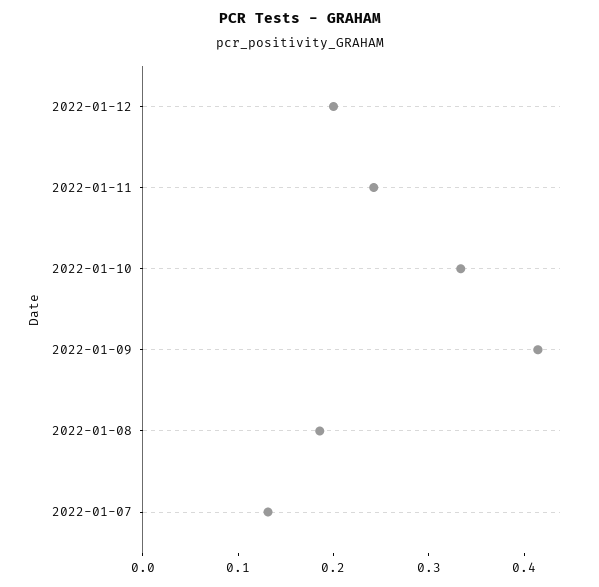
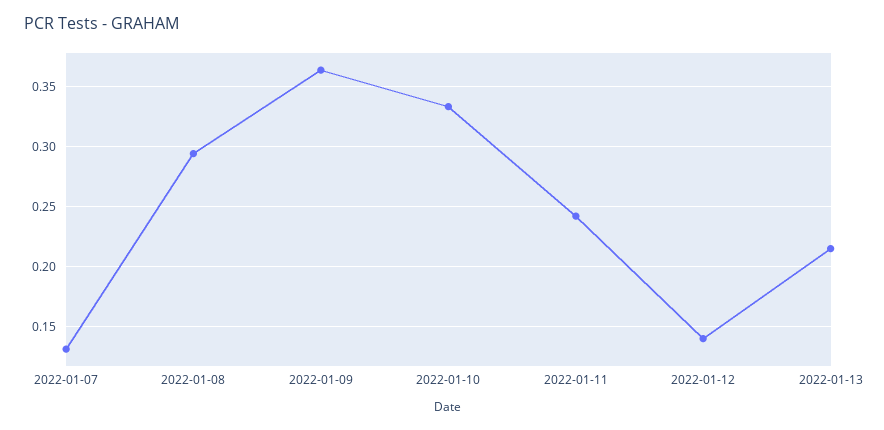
2022-01-12: 0.2 -> 0.14
2022-01-09: 0.42 -> 0.365
2022-01-08: 0.18 -> 0.295
2022-01-13: none -> 0.215

